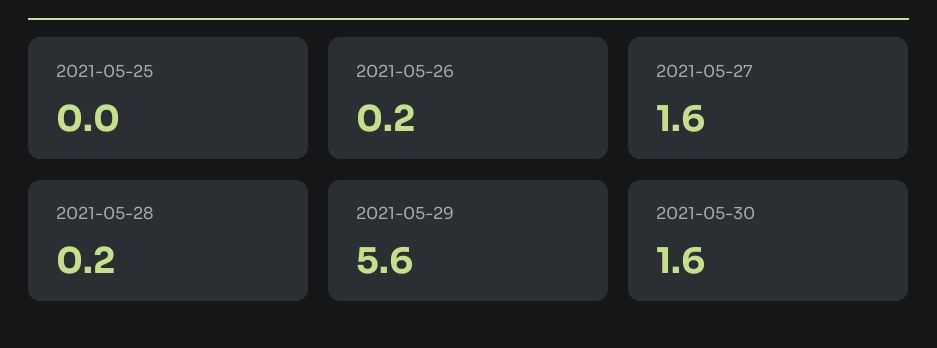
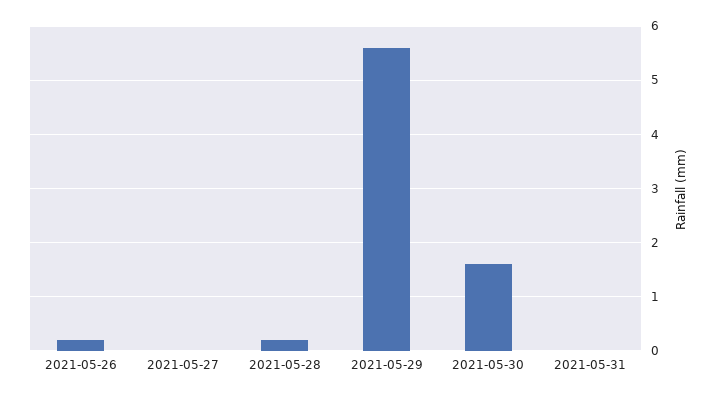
2021-05-25: 0 -> none
2021-05-27: 1.6 -> 0
2021-05-31: none -> 0

